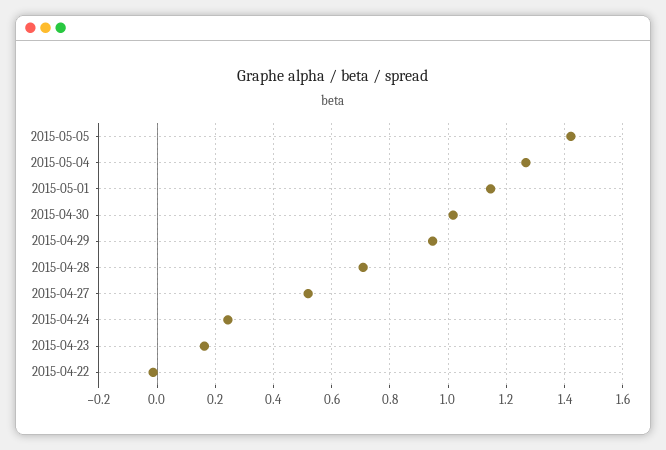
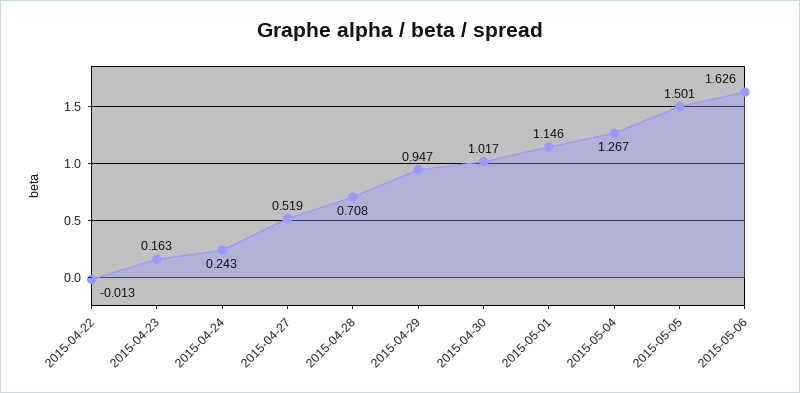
2015-05-05: 1.425 -> 1.501
2015-05-06: none -> 1.626

